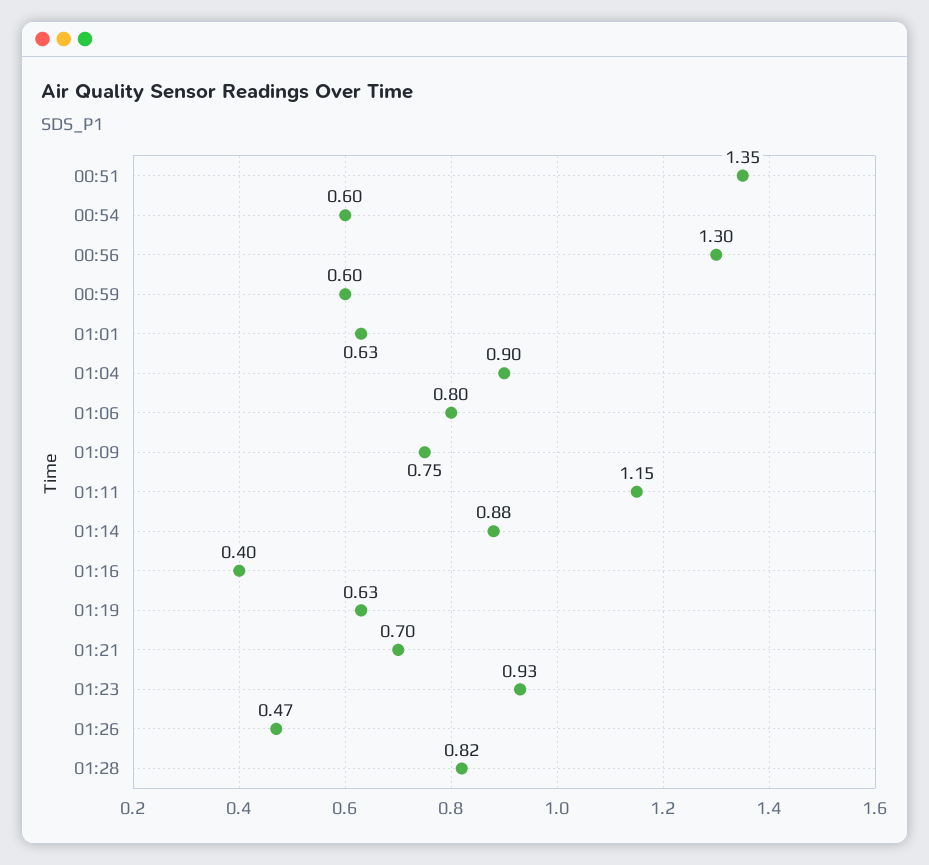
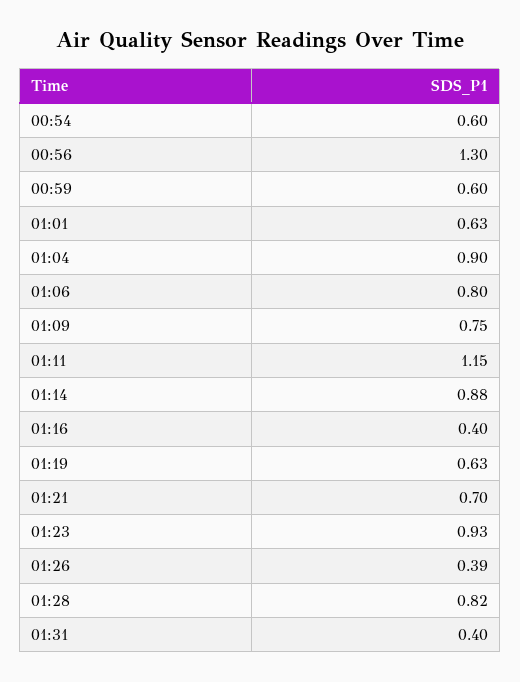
00:51: 1.35 -> none
01:26: 0.47 -> 0.39
01:31: none -> 0.4

